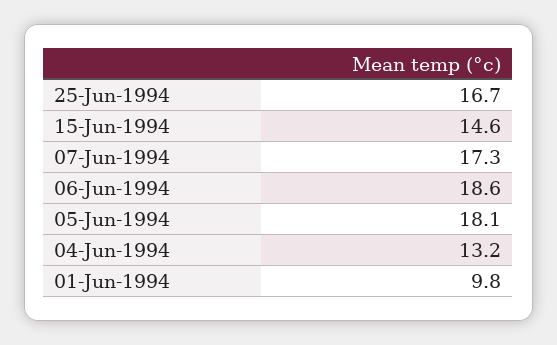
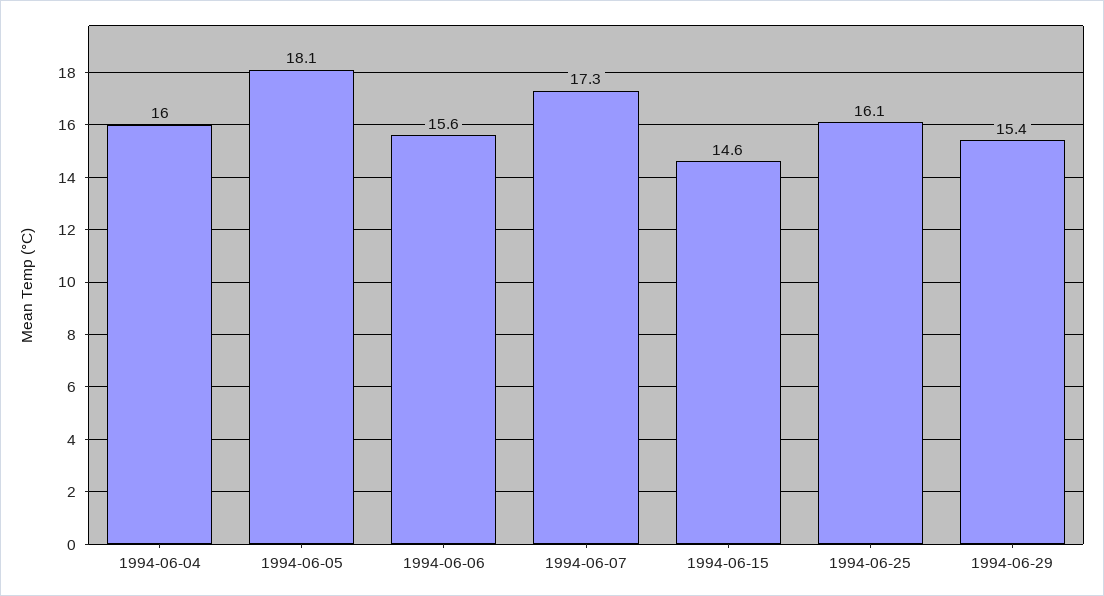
25-Jun-1994: 16.7 -> 16.1
06-Jun-1994: 18.6 -> 15.6
04-Jun-1994: 13.2 -> 16
01-Jun-1994: 9.8 -> none
1994-06-29: none -> 15.4

